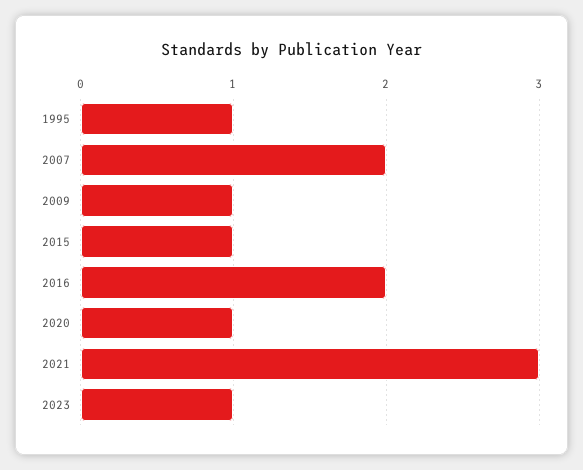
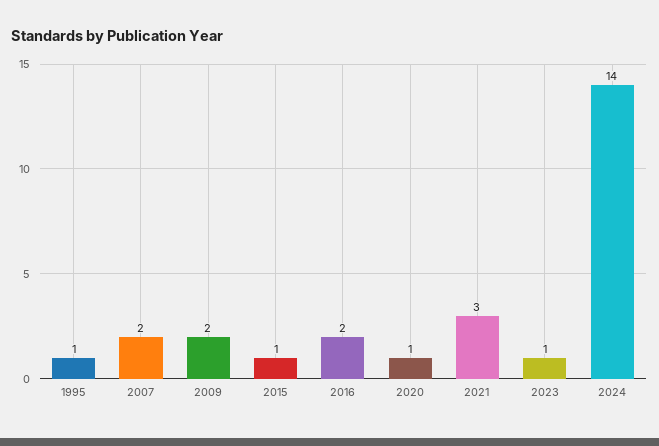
2009: 1 -> 2
2024: none -> 14

